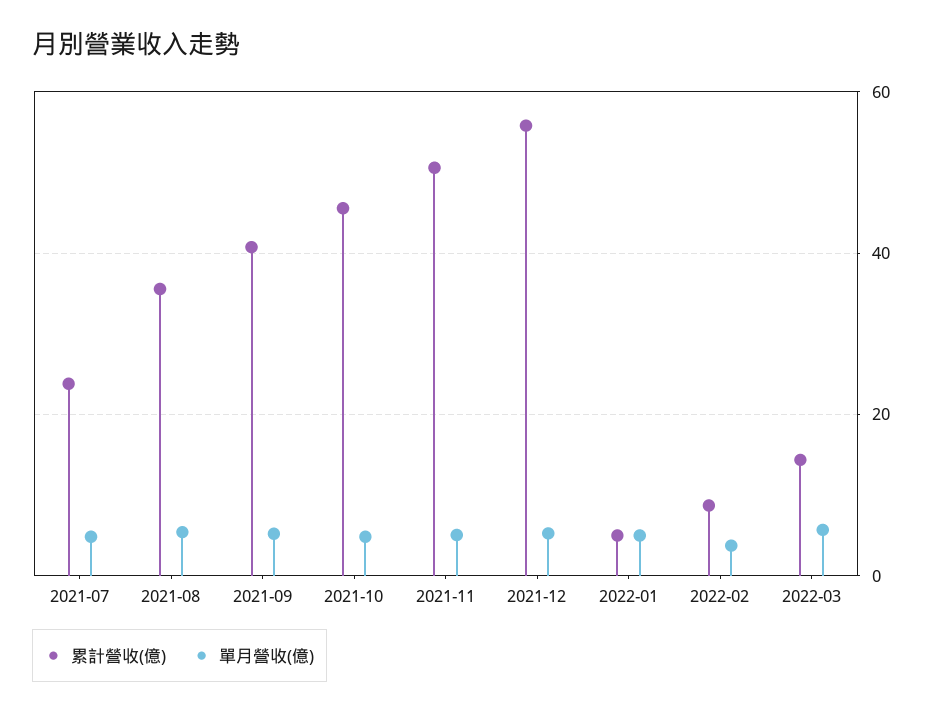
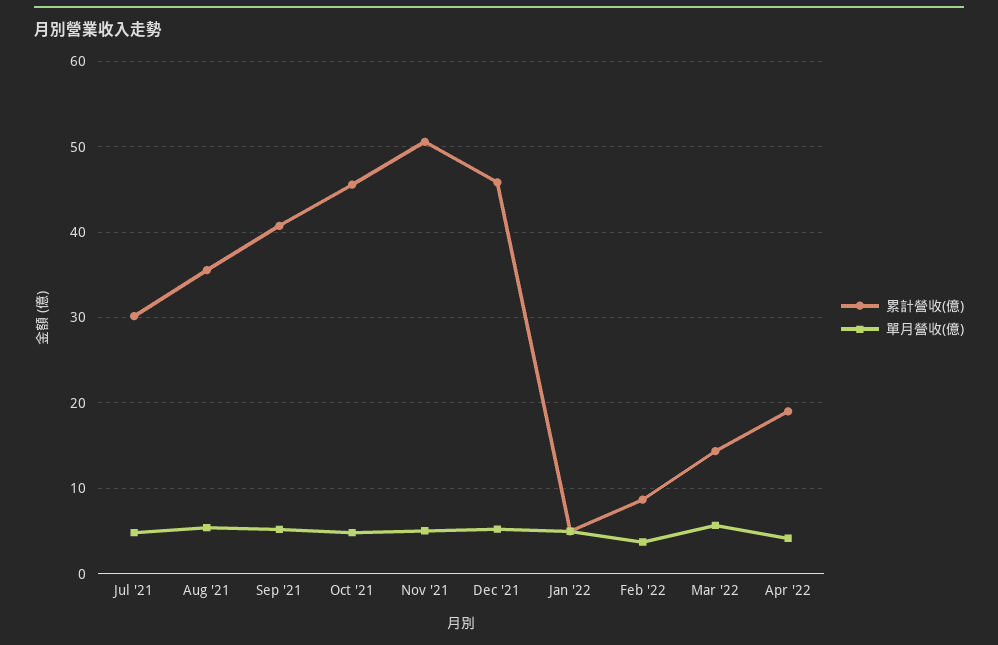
累計營收(億), 2021-07: 24 -> 30
累計營收(億), 2021-12: 56 -> 46
累計營收(億), Apr '22: none -> 19
單月營收(億), Apr '22: none -> 4

